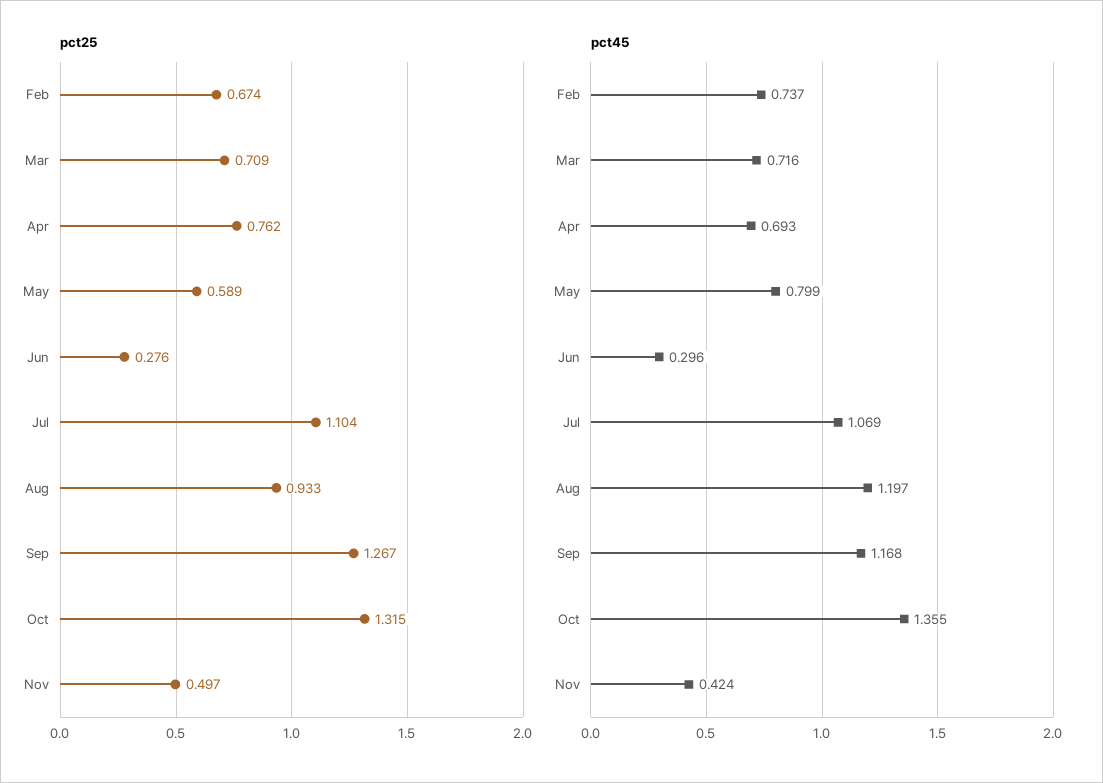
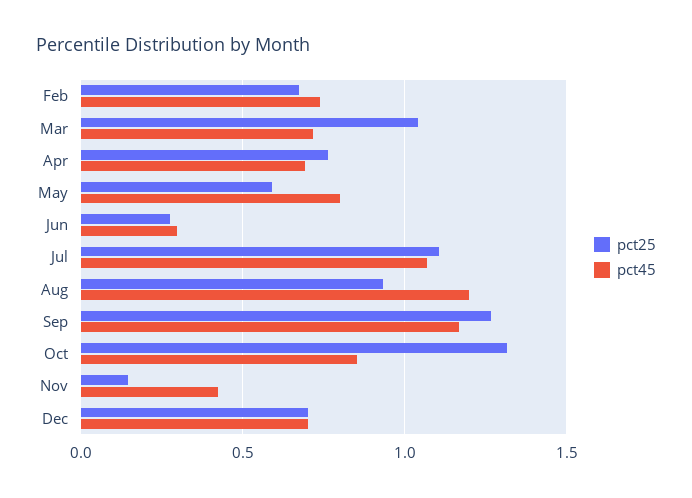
pct25, Mar: 0.709 -> 1.05
pct25, Nov: 0.497 -> 0.15
pct45, Oct: 1.355 -> 0.85
pct25, Dec: none -> 0.7
pct45, Dec: none -> 0.7

